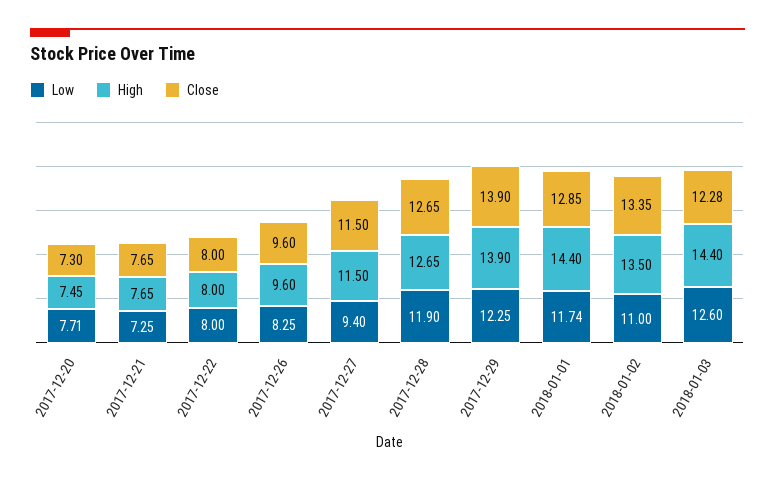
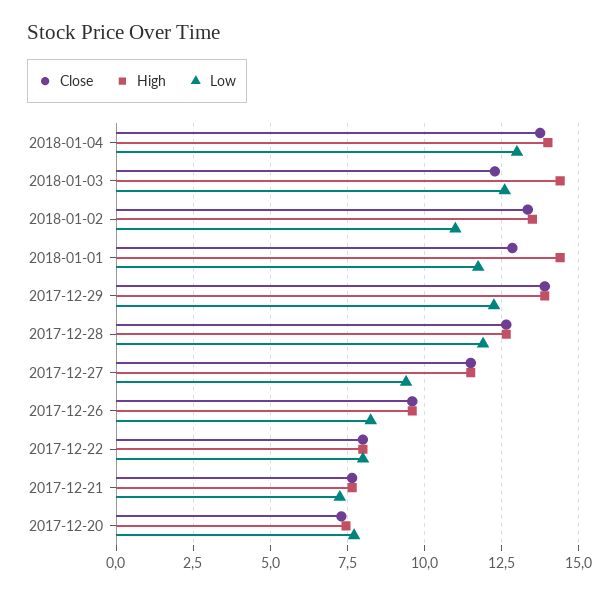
Close, 2018-01-04: none -> 13.75
High, 2018-01-04: none -> 14
Low, 2018-01-04: none -> 13

